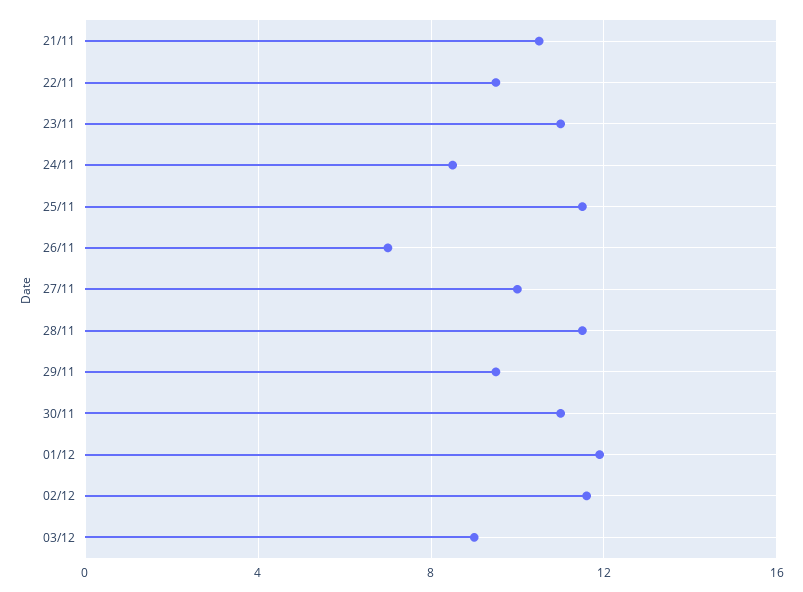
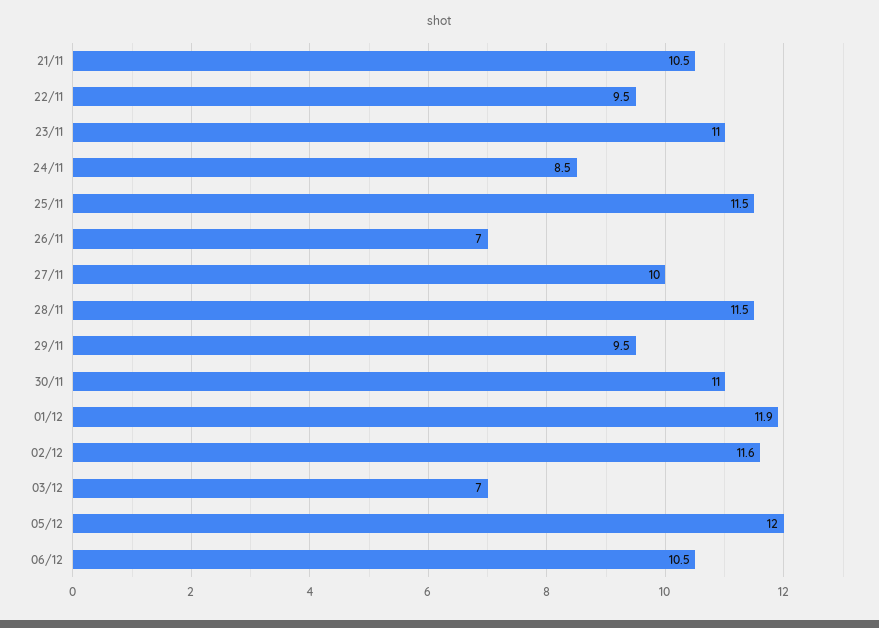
03/12: 9 -> 7
05/12: none -> 12
06/12: none -> 10.5

